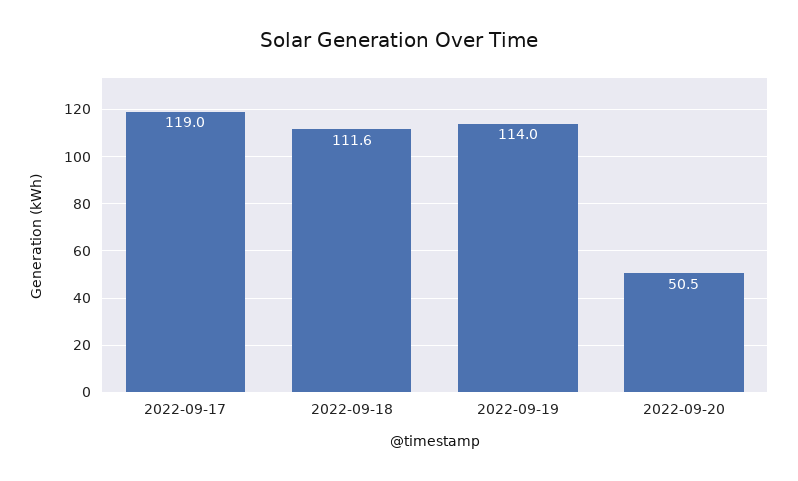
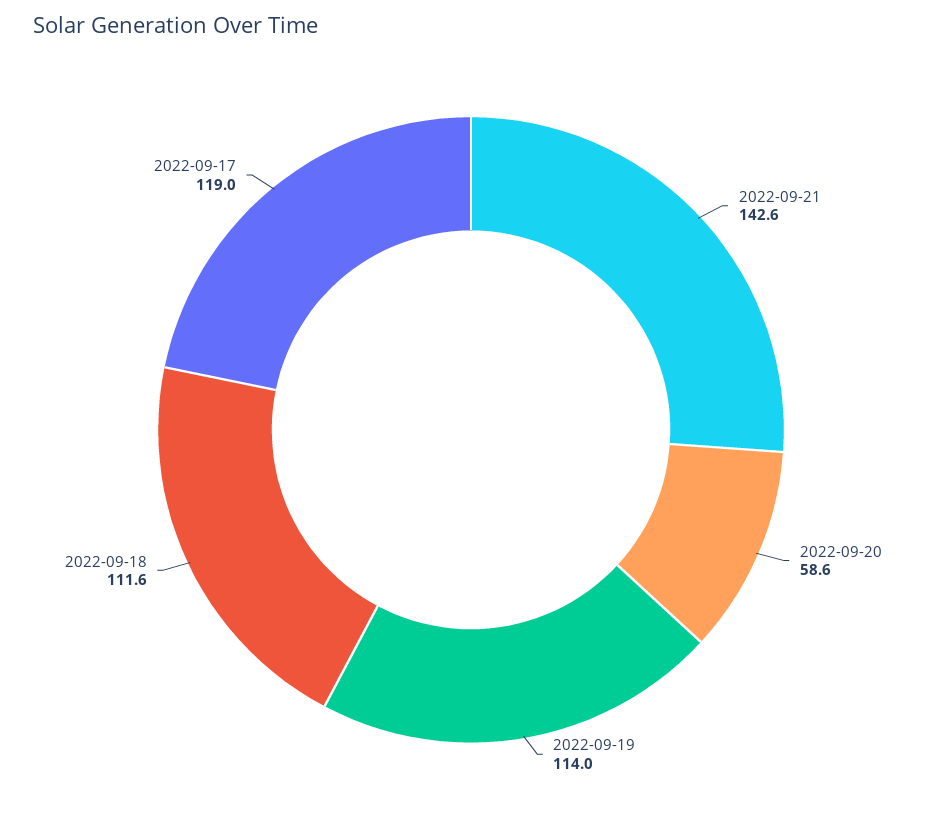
2022-09-20: 50.5 -> 58.6
2022-09-21: none -> 142.6

